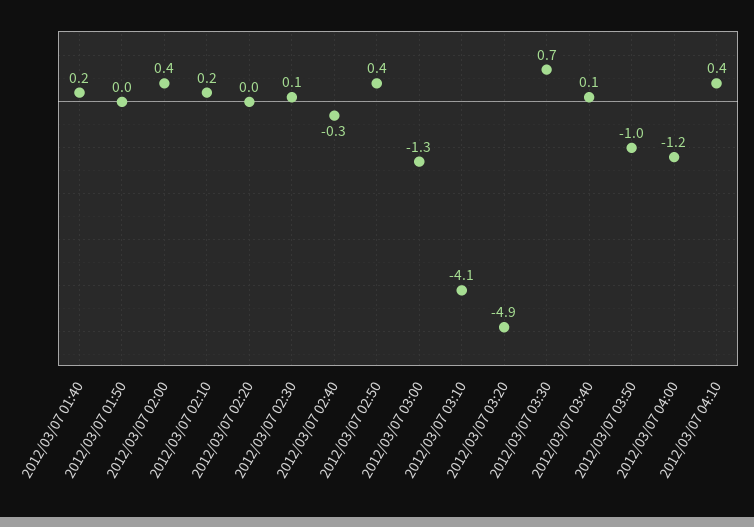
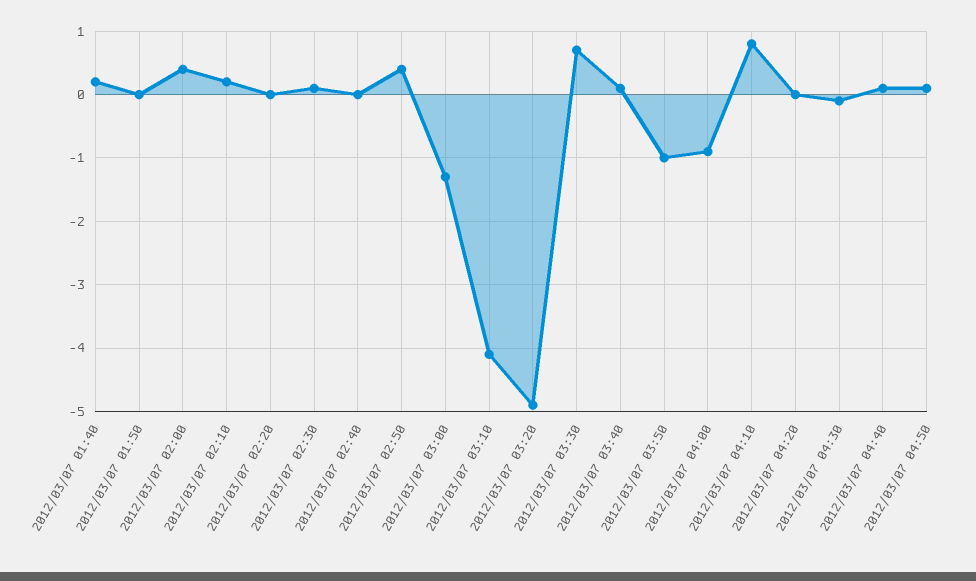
2012/03/07 02:40: -0.3 -> 0
2012/03/07 04:00: -1.2 -> -0.9
2012/03/07 04:10: 0.4 -> 0.8
2012/03/07 04:20: none -> 0
2012/03/07 04:30: none -> -0.1
2012/03/07 04:40: none -> 0.1
2012/03/07 04:50: none -> 0.1

